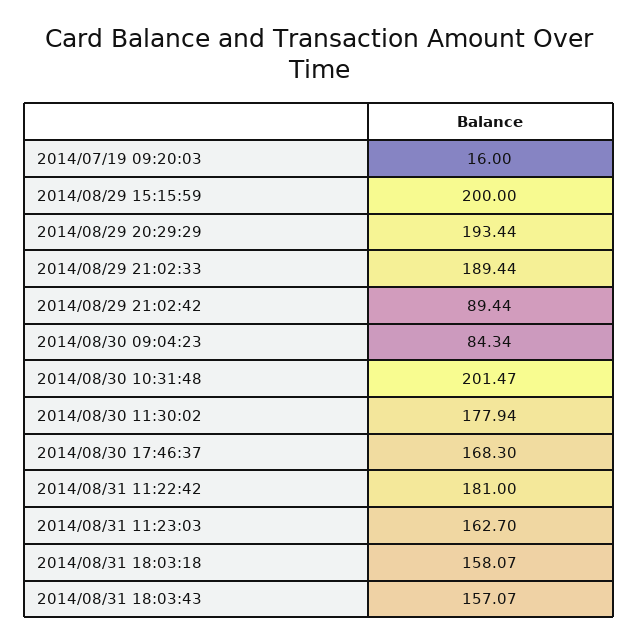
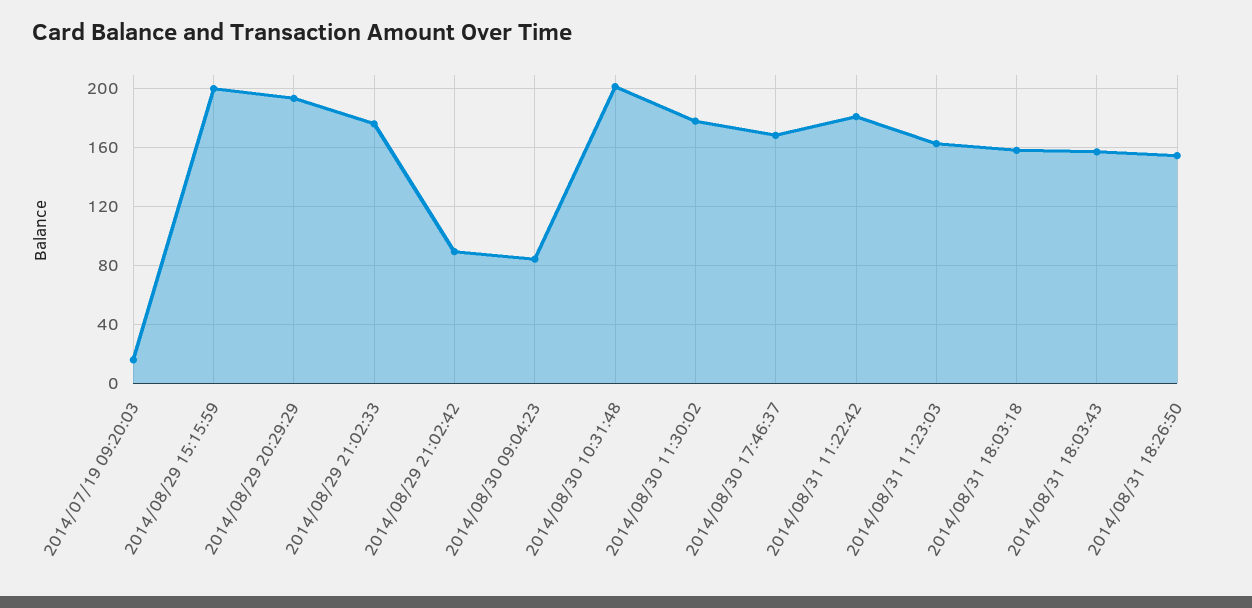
2014/08/29 21:02:33: 189.44 -> 175
2014/08/31 18:26:50: none -> 155

